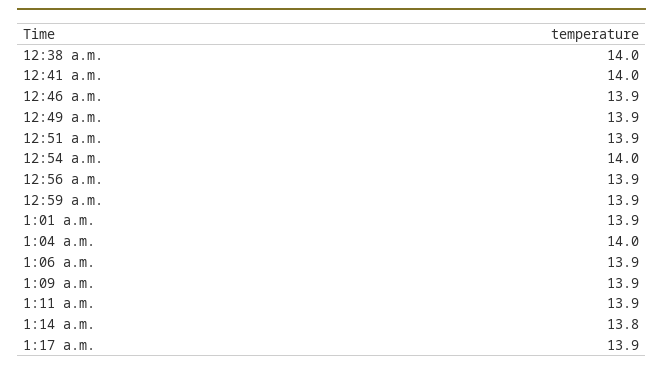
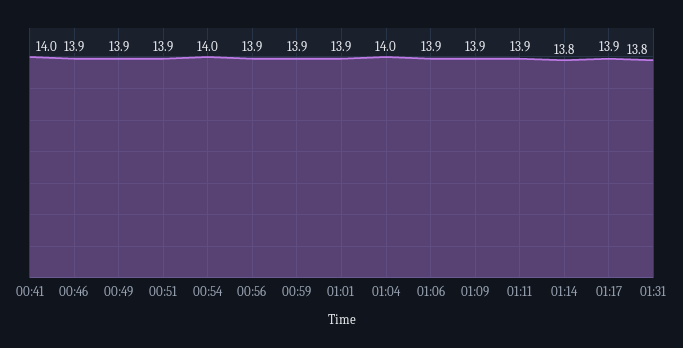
12:38 a.m.: 14 -> none
01:31: none -> 13.8

